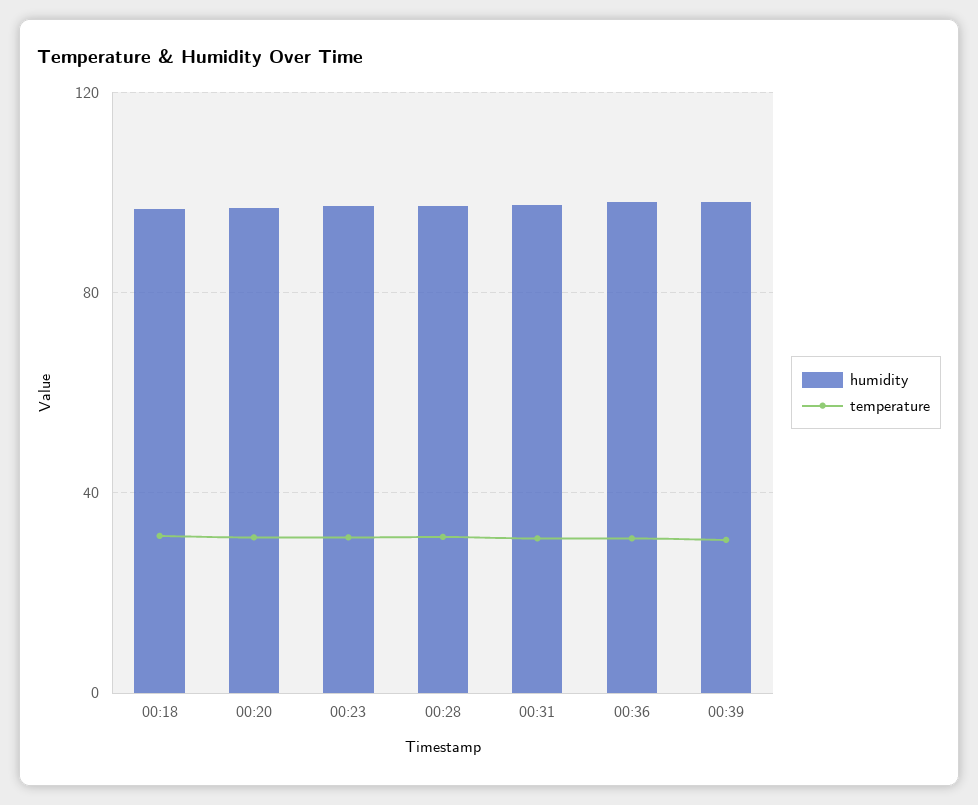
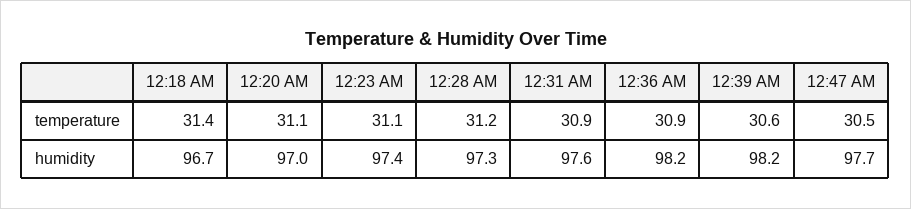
temperature, 12:47 AM: none -> 30.5
humidity, 12:47 AM: none -> 97.7

